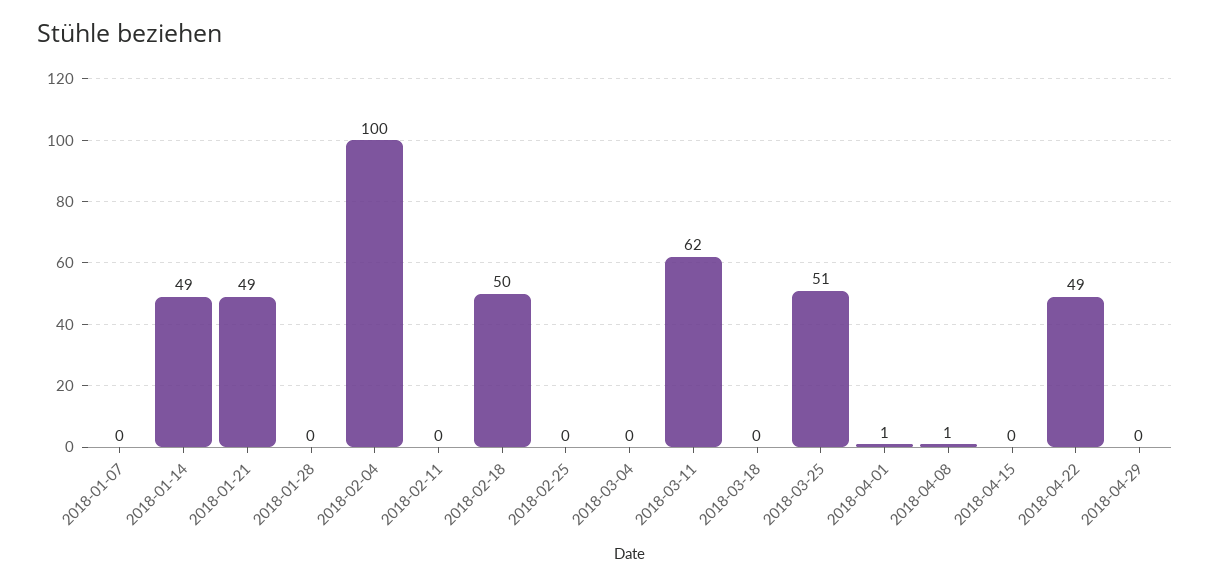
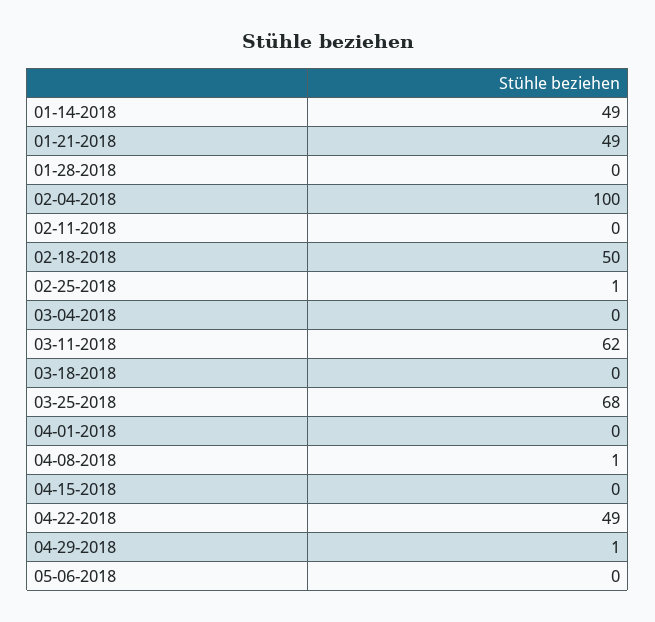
2018-01-07: 0 -> none
2018-02-25: 0 -> 1
2018-03-25: 51 -> 68
2018-04-01: 1 -> 0
2018-04-29: 0 -> 1
05-06-2018: none -> 0

